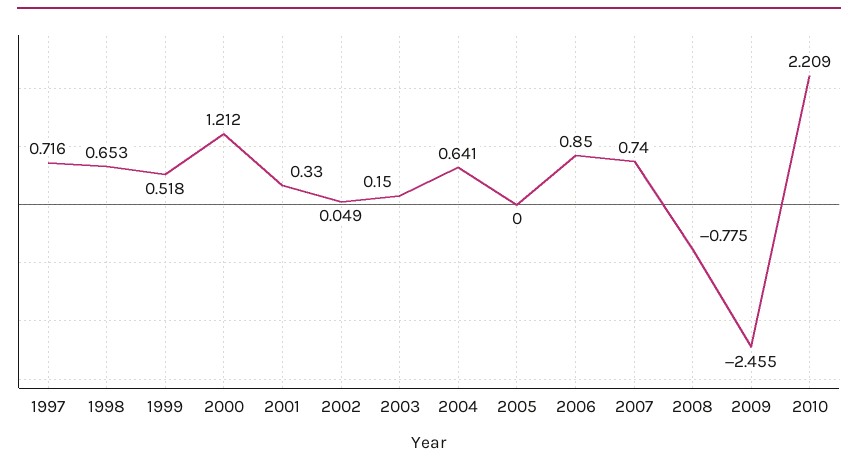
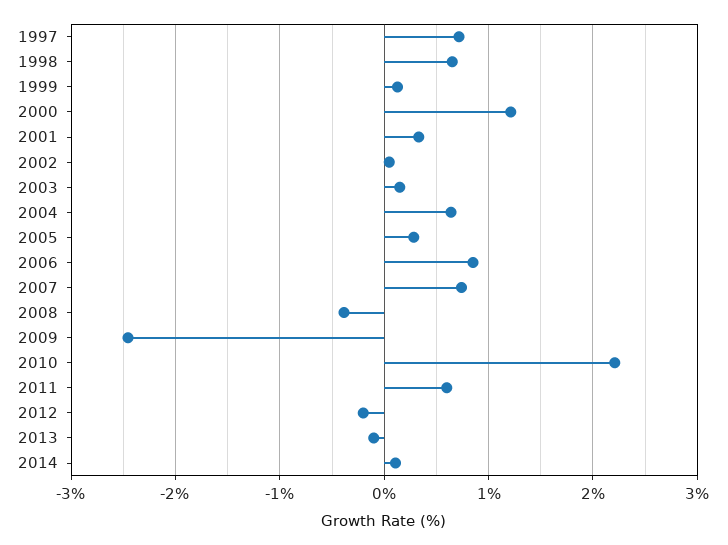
1999: 0.518 -> 0.1
2005: 0 -> 0.3
2008: -0.775 -> -0.4
2011: none -> 0.6
2012: none -> -0.2
2013: none -> -0.1
2014: none -> 0.1

